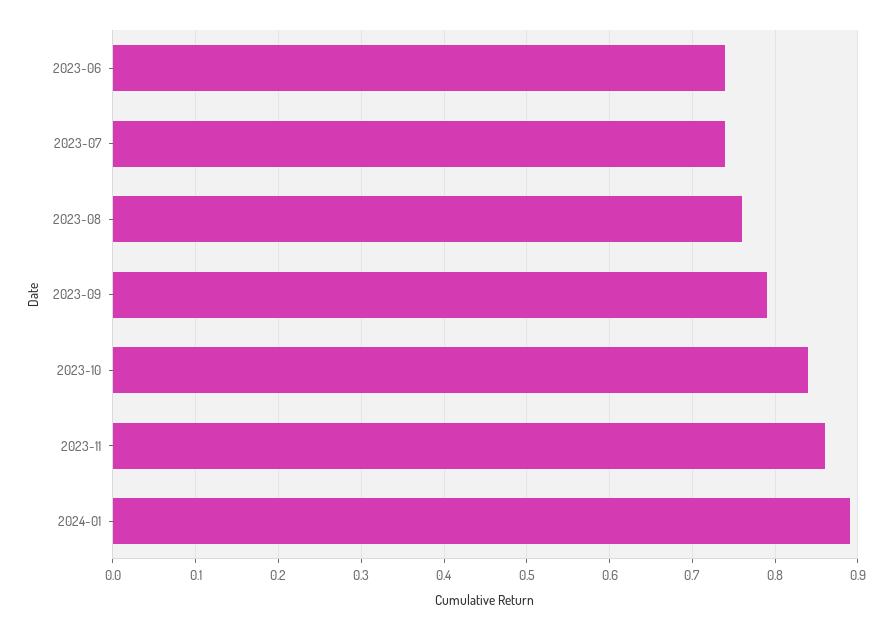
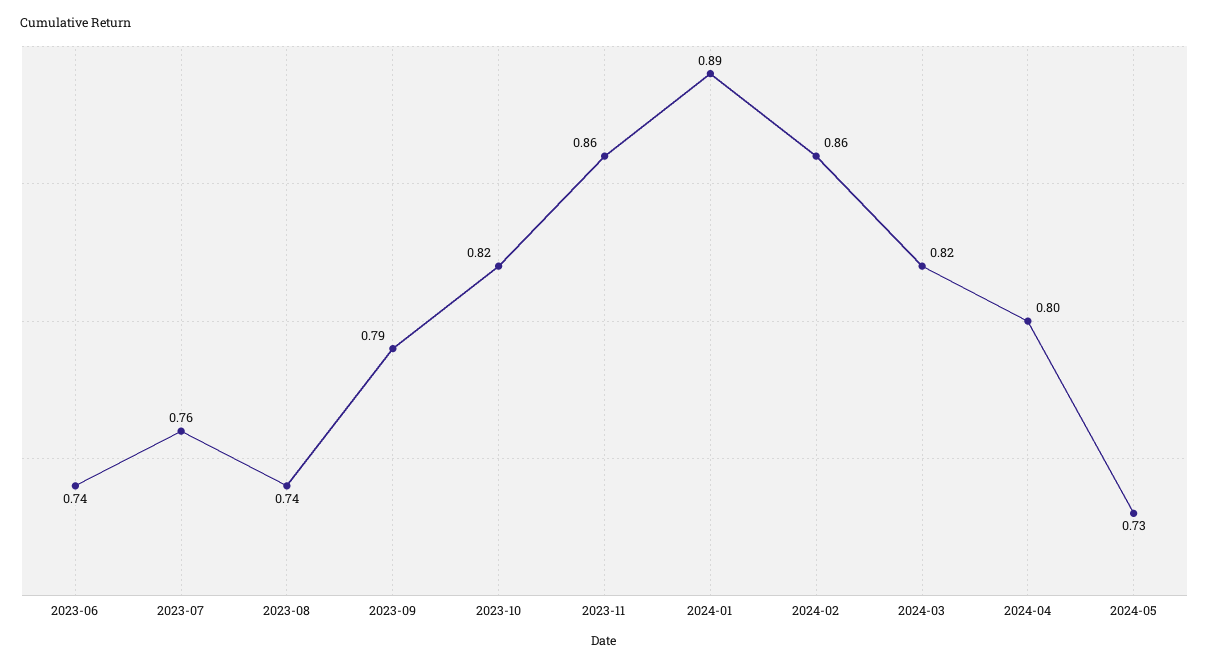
2023-07: 0.74 -> 0.76
2023-08: 0.76 -> 0.74
2023-10: 0.84 -> 0.82
2024-02: none -> 0.86
2024-03: none -> 0.82
2024-04: none -> 0.8
2024-05: none -> 0.73

